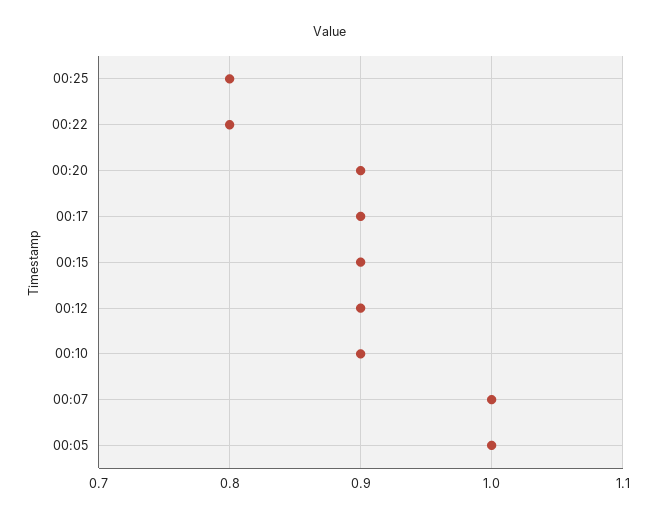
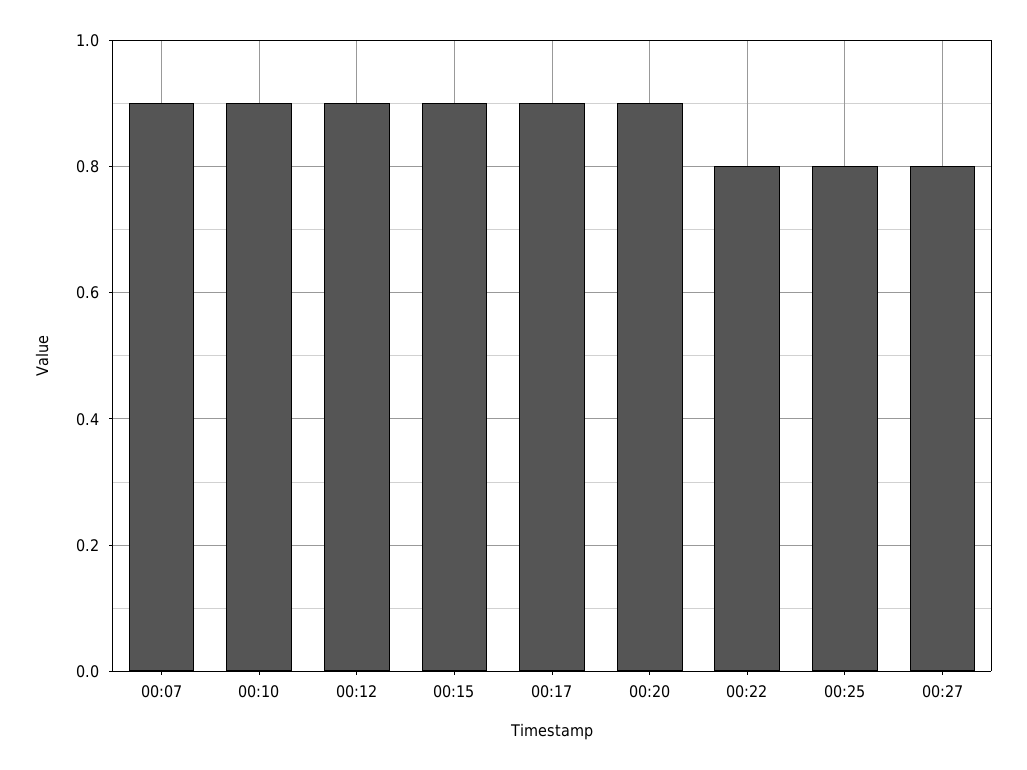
00:07: 1 -> 0.9
00:05: 1 -> none
00:27: none -> 0.8

